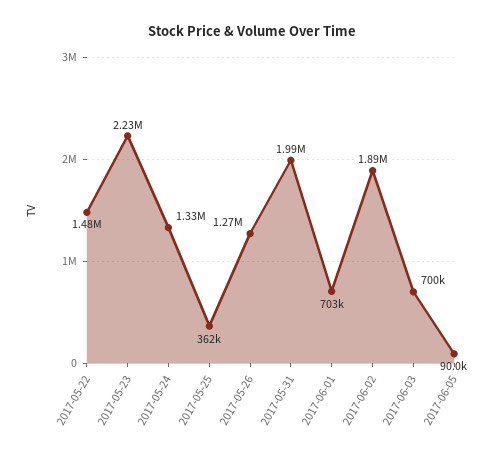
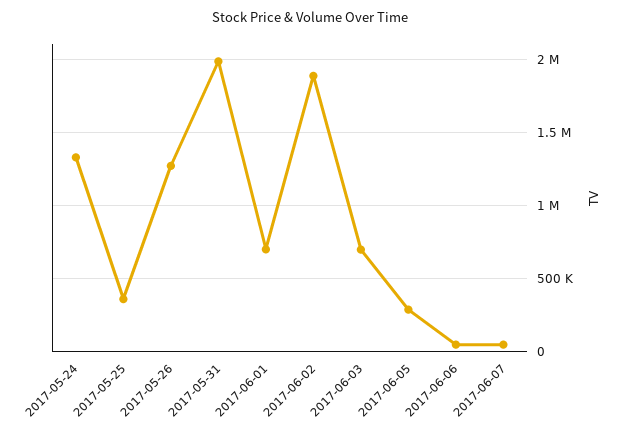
2017-05-22: 1480000 -> none
2017-05-23: 2230000 -> none
2017-06-05: 90000 -> 300000
2017-06-06: none -> 50000
2017-06-07: none -> 50000

